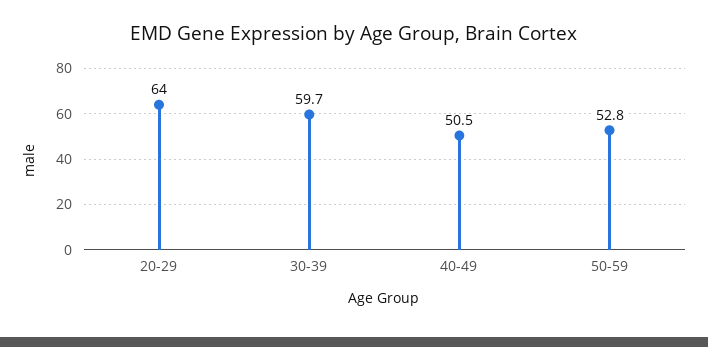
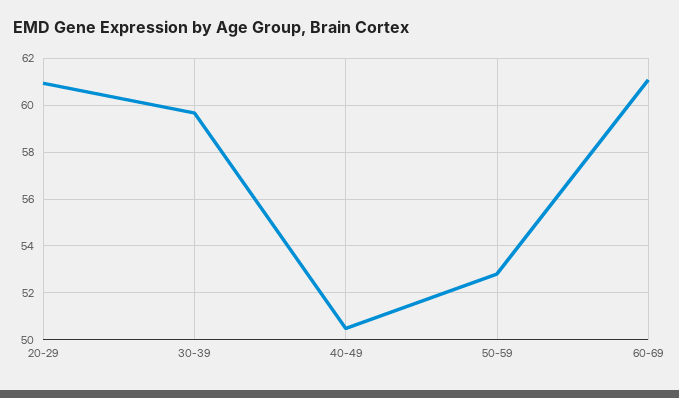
20-29: 64 -> 61
60-69: none -> 61

